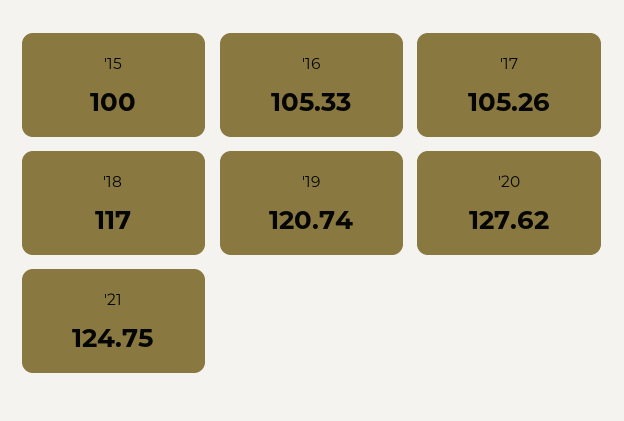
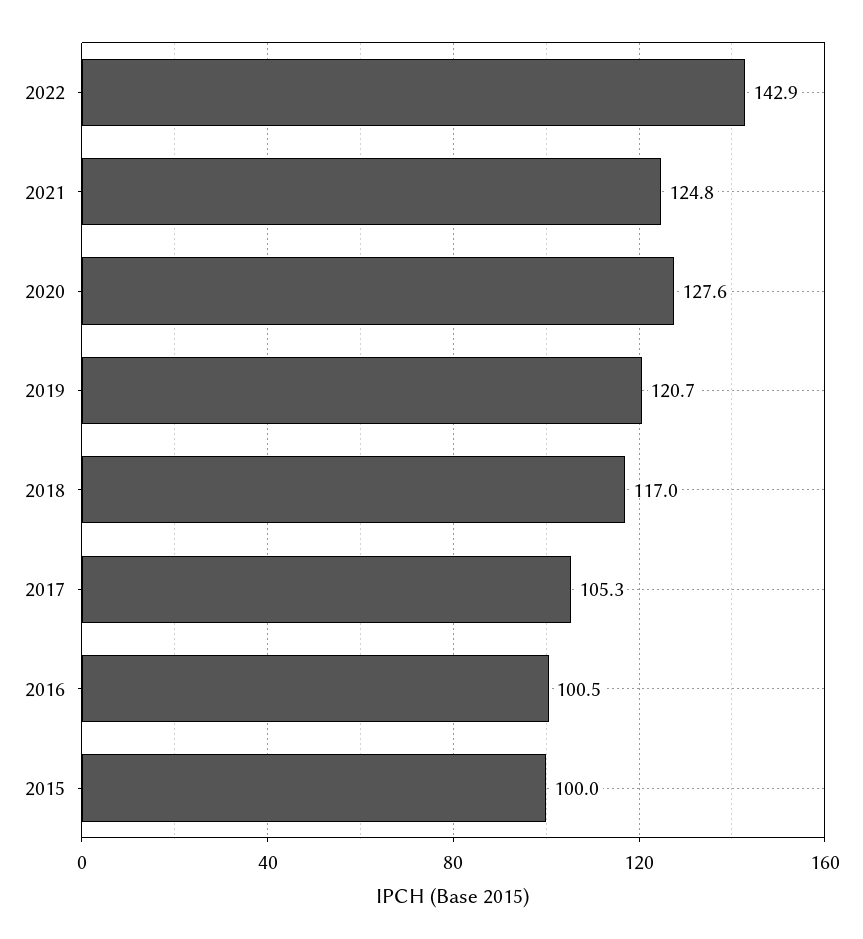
'16: 105.33 -> 100.5
2022: none -> 142.9

